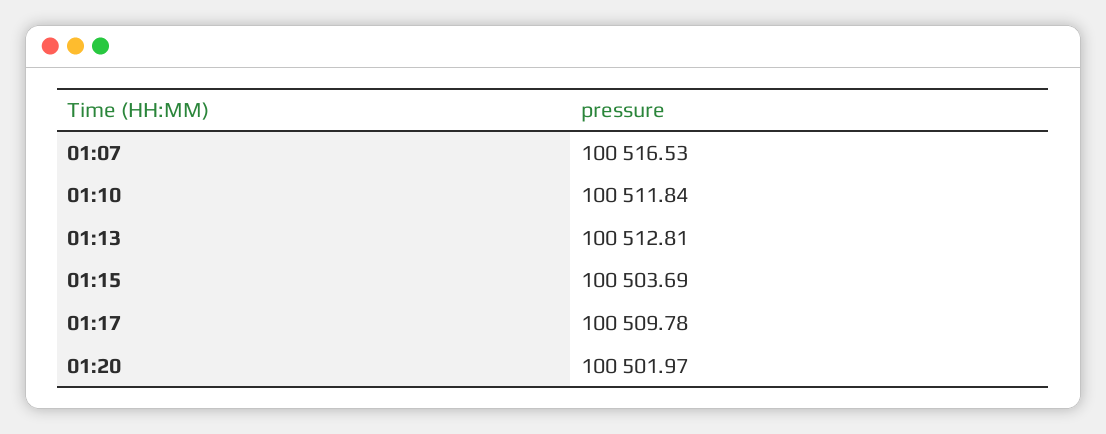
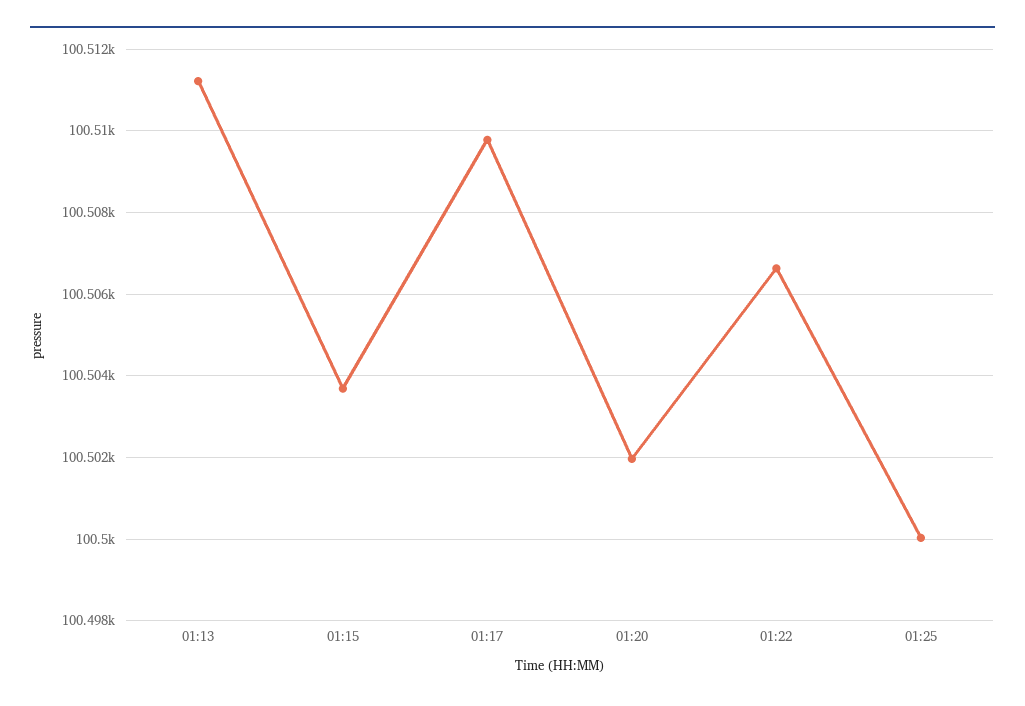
01:07: 100516.53 -> none
01:10: 100511.84 -> none
01:13: 100512.81 -> 100511.2
01:22: none -> 100506.6
01:25: none -> 100500

